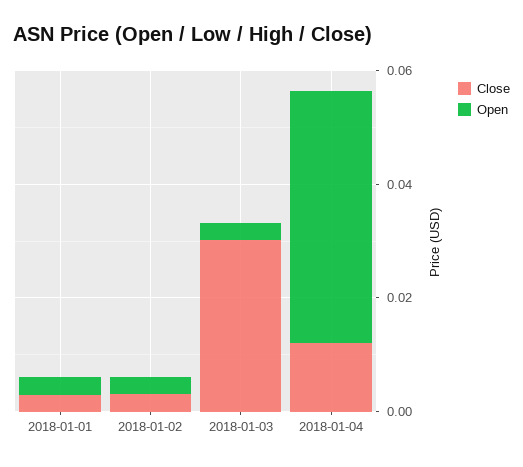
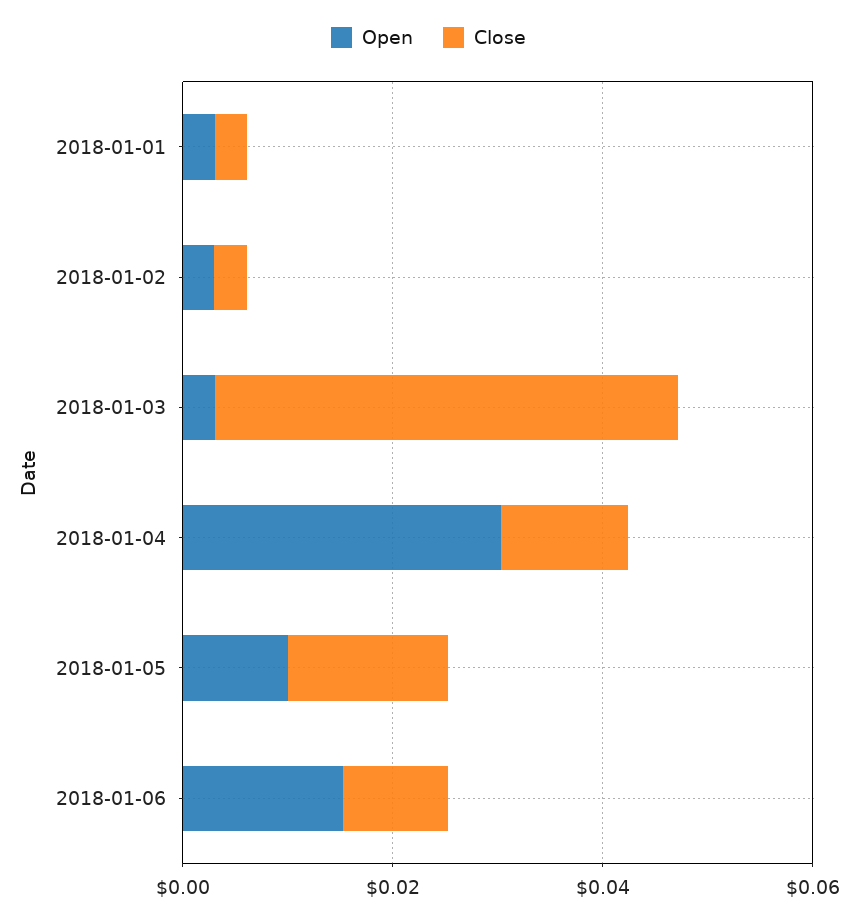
Close, 2018-01-03: 0.03 -> 0.045
Open, 2018-01-04: 0.045 -> 0.03
Open, 2018-01-05: none -> 0.01
Close, 2018-01-05: none -> 0.015
Open, 2018-01-06: none -> 0.015
Close, 2018-01-06: none -> 0.01

